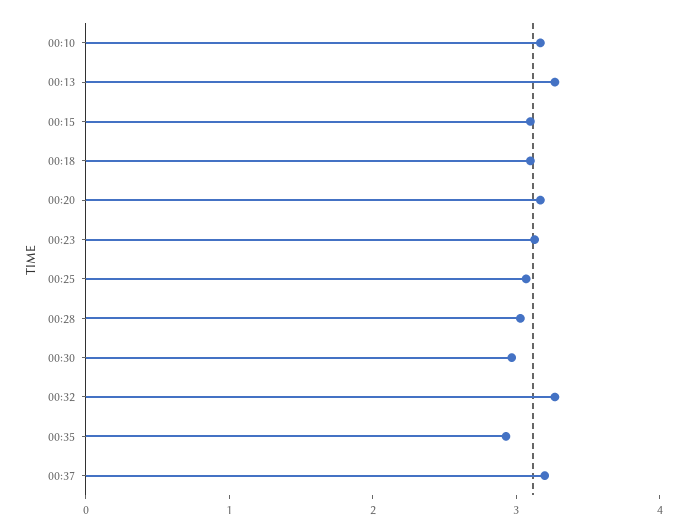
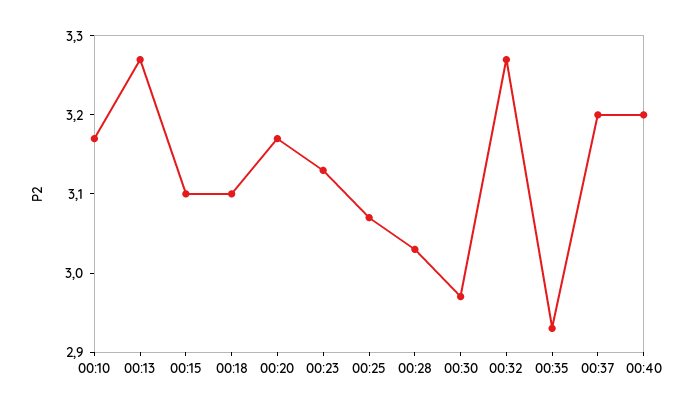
00:40: none -> 3.2

